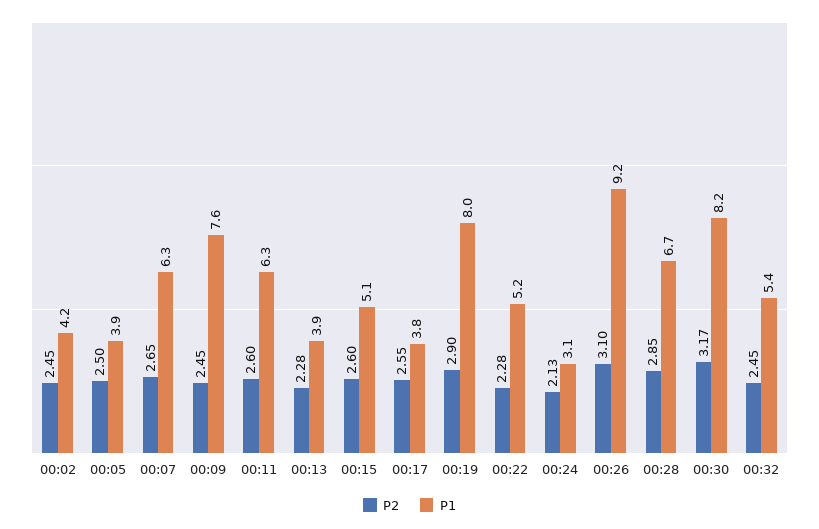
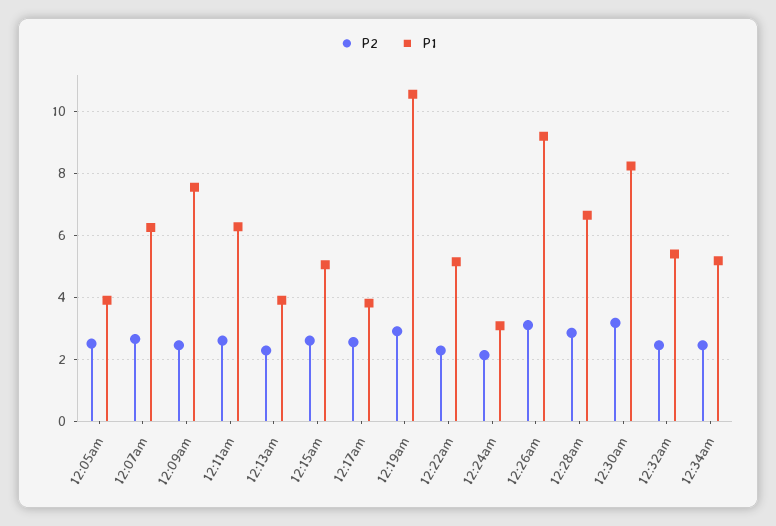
P2, 00:02: 2.45 -> none
P1, 00:02: 4.2 -> none
P1, 00:19: 8 -> 10.6
P2, 12:34am: none -> 2.4
P1, 12:34am: none -> 5.2

